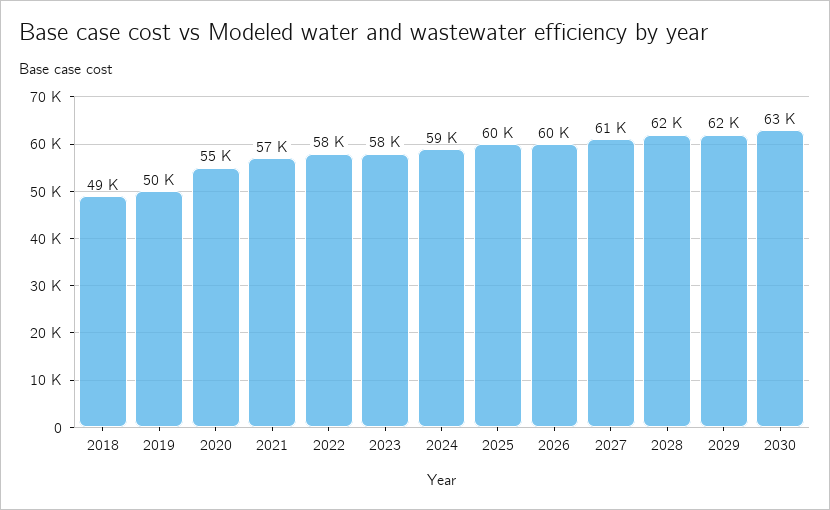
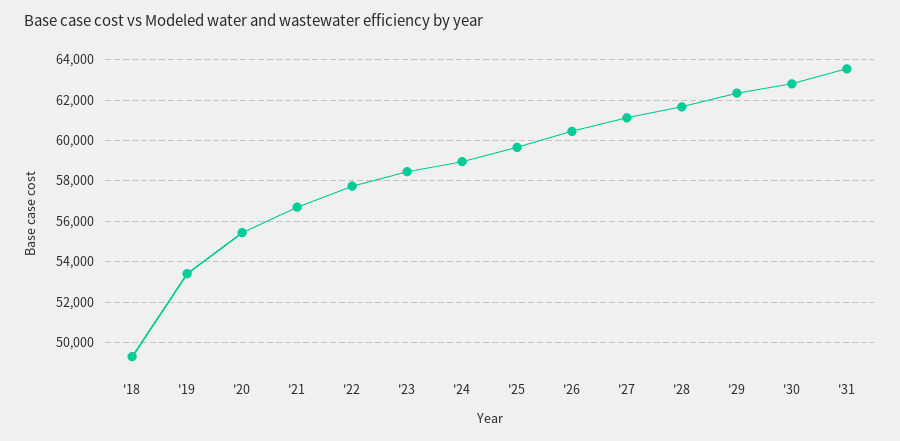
2019: 50000 -> 53500
'31: none -> 63500

